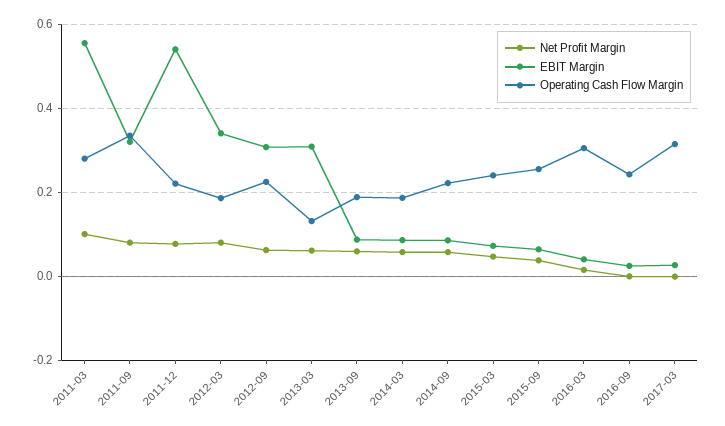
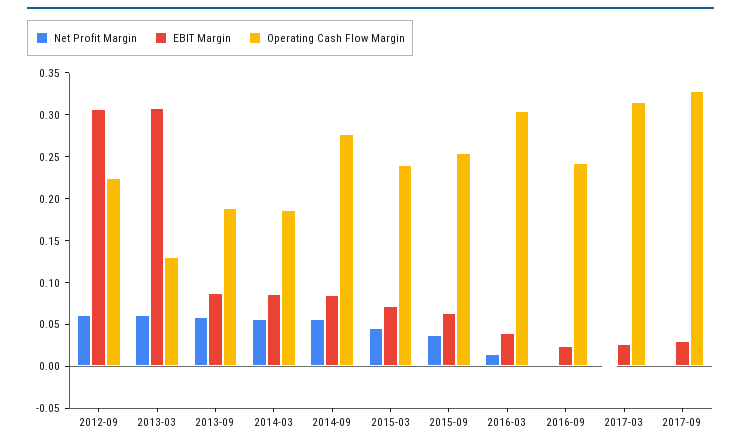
Net Profit Margin, 2011-03: 0.1 -> none
EBIT Margin, 2011-03: 0.56 -> none
Operating Cash Flow Margin, 2011-03: 0.28 -> none
Net Profit Margin, 2011-09: 0.08 -> none
EBIT Margin, 2011-09: 0.32 -> none
Operating Cash Flow Margin, 2011-09: 0.34 -> none
Net Profit Margin, 2011-12: 0.08 -> none
EBIT Margin, 2011-12: 0.54 -> none
Operating Cash Flow Margin, 2011-12: 0.22 -> none
Net Profit Margin, 2012-03: 0.08 -> none
EBIT Margin, 2012-03: 0.34 -> none
Operating Cash Flow Margin, 2012-03: 0.18 -> none
Operating Cash Flow Margin, 2014-09: 0.22 -> 0.28
Net Profit Margin, 2017-09: none -> 0
EBIT Margin, 2017-09: none -> 0.03
Operating Cash Flow Margin, 2017-09: none -> 0.33

